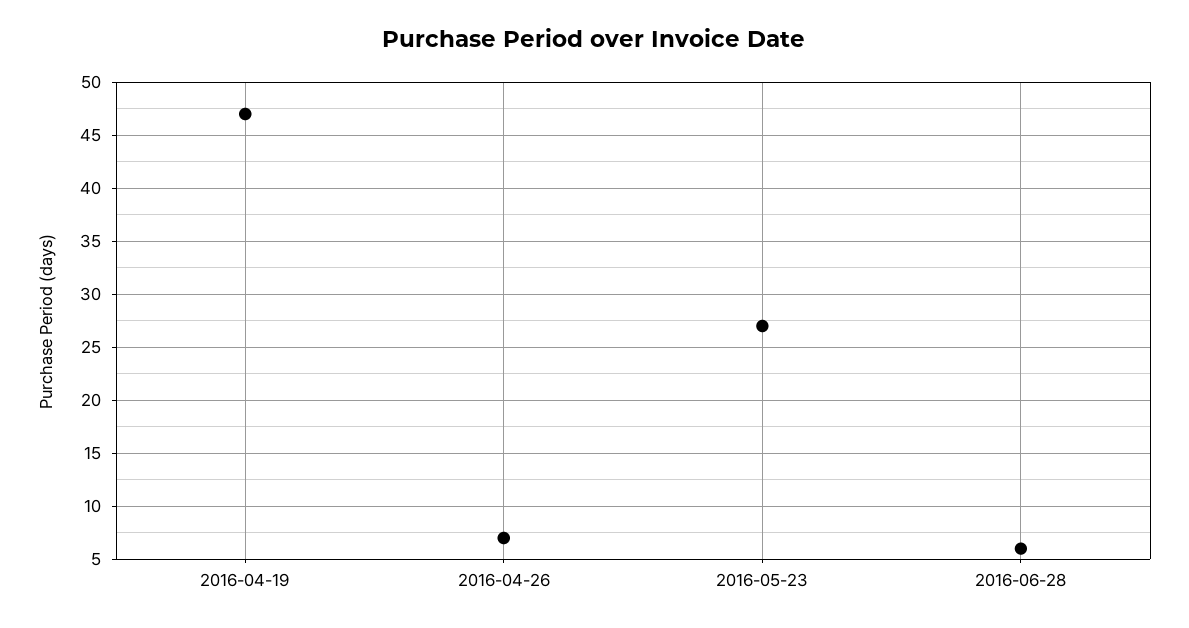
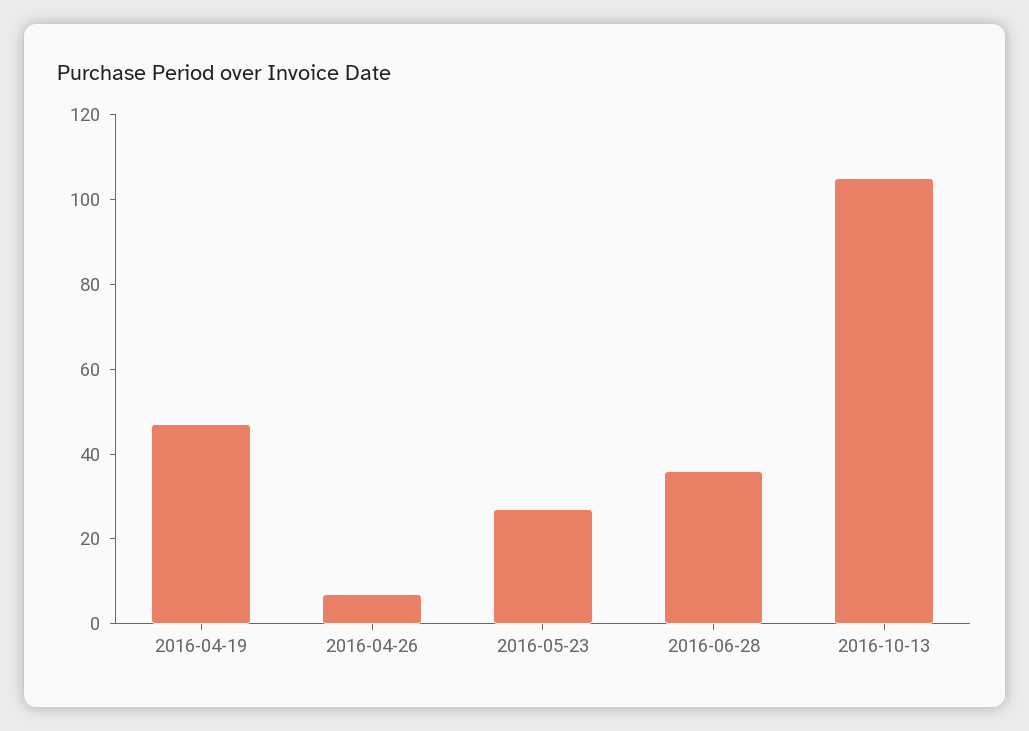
2016-06-28: 6 -> 35
2016-10-13: none -> 105

